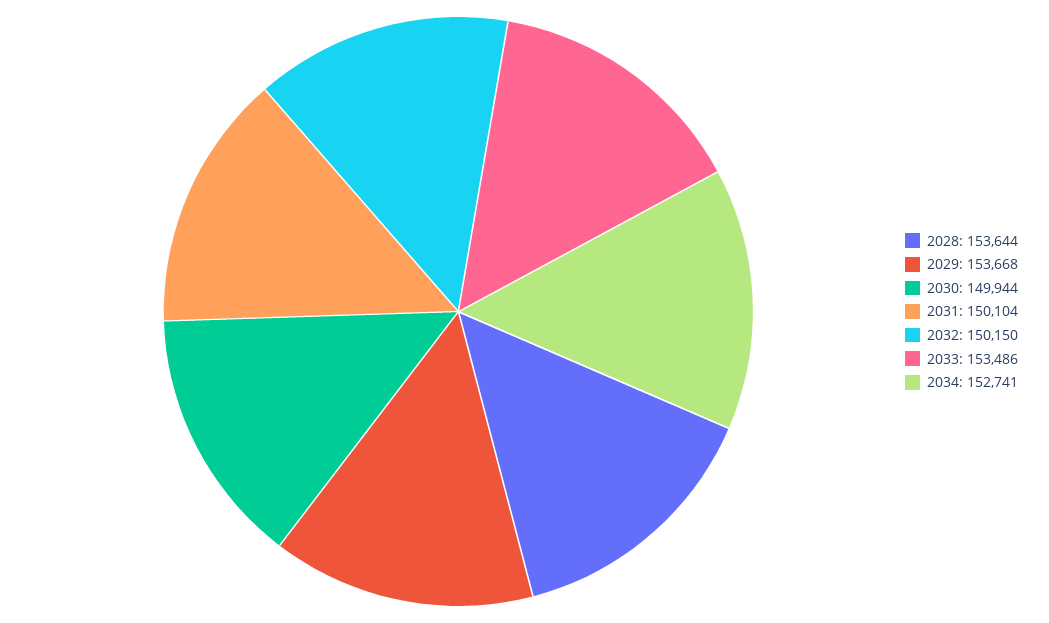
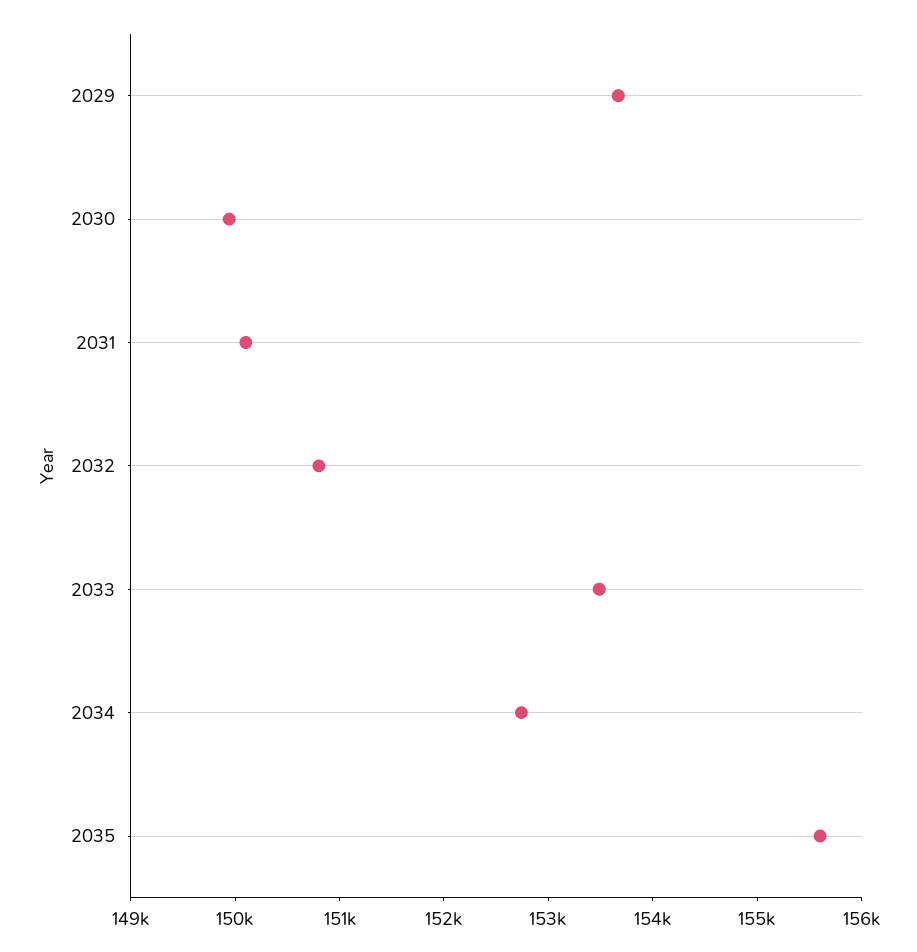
2028: 153644 -> none
2032: 150150 -> 150800
2035: none -> 155600

